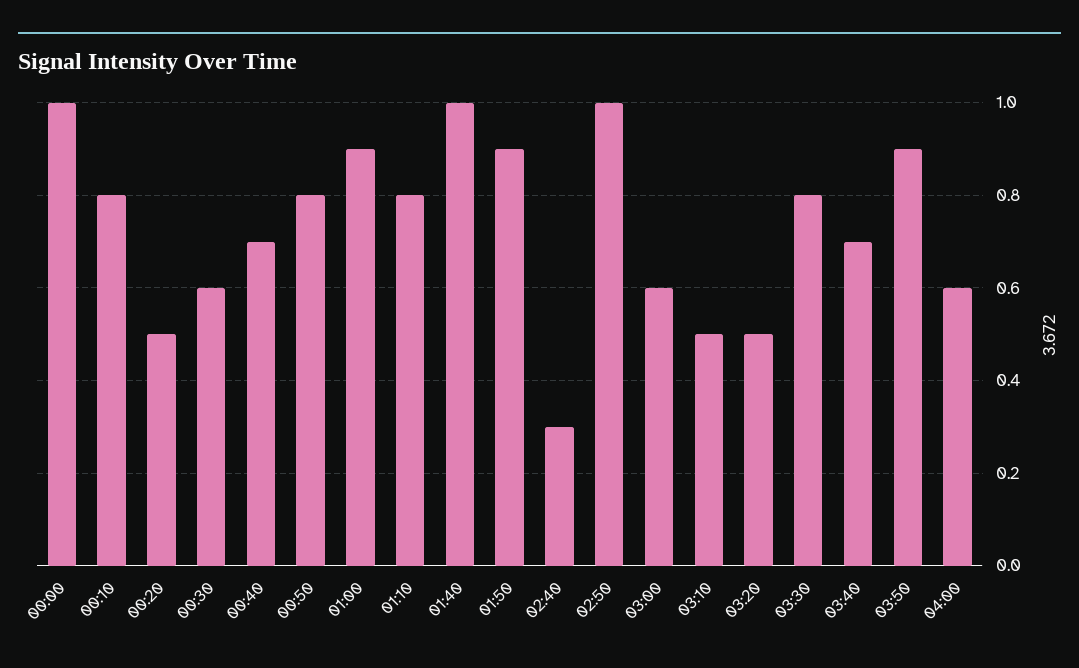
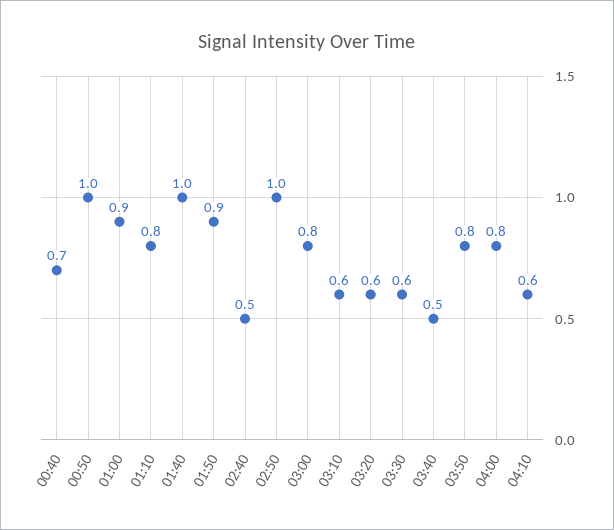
00:00: 1 -> none
00:10: 0.8 -> none
00:20: 0.5 -> none
00:30: 0.6 -> none
00:50: 0.8 -> 1
02:40: 0.3 -> 0.5
03:00: 0.6 -> 0.8
03:10: 0.5 -> 0.6
03:20: 0.5 -> 0.6
03:30: 0.8 -> 0.6
03:40: 0.7 -> 0.5
03:50: 0.9 -> 0.8
04:00: 0.6 -> 0.8
04:10: none -> 0.6

